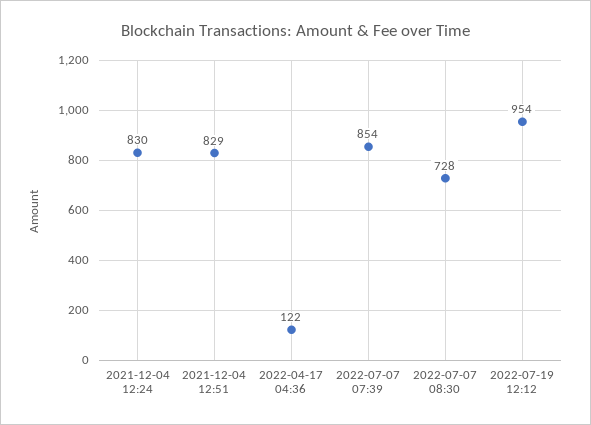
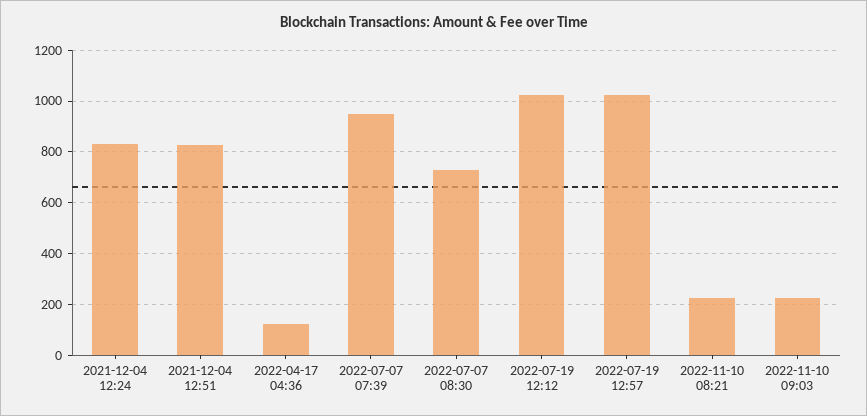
2022-07-07 07:39: 854 -> 950
2022-07-19 12:12: 954 -> 1025
2022-07-19 12:57: none -> 1025
2022-11-10 08:21: none -> 225
2022-11-10 09:03: none -> 225

